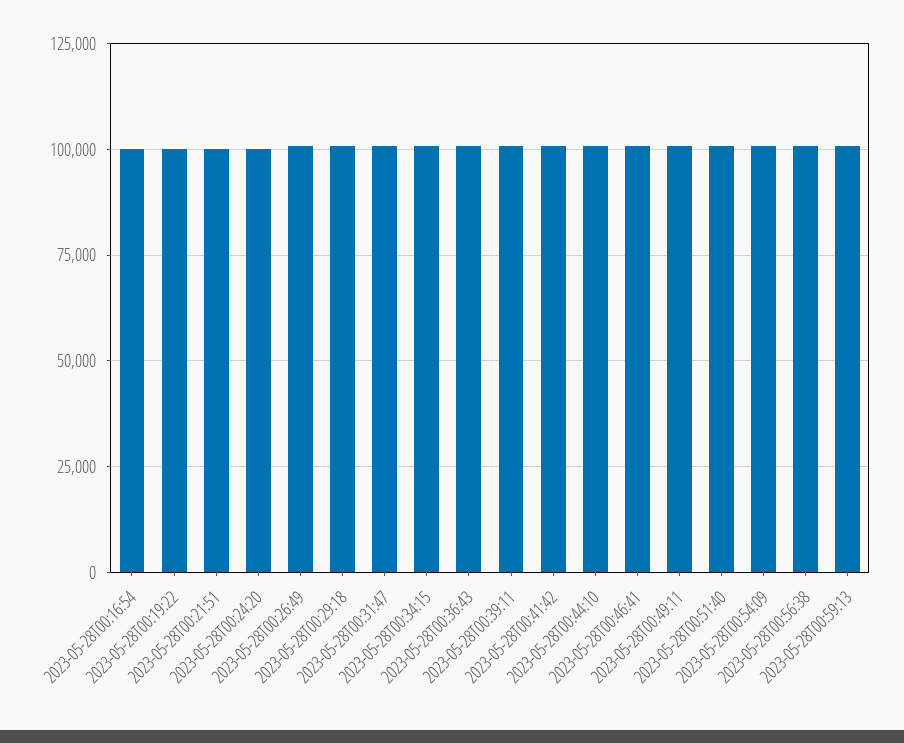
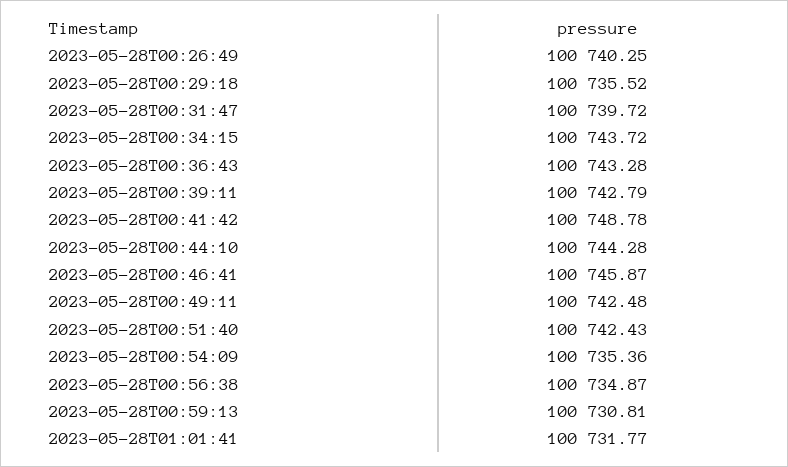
2023-05-28T00:16:54: 100000 -> none
2023-05-28T00:19:22: 100000 -> none
2023-05-28T00:21:51: 100000 -> none
2023-05-28T00:24:20: 100000 -> none
2023-05-28T01:01:41: none -> 100731.77

